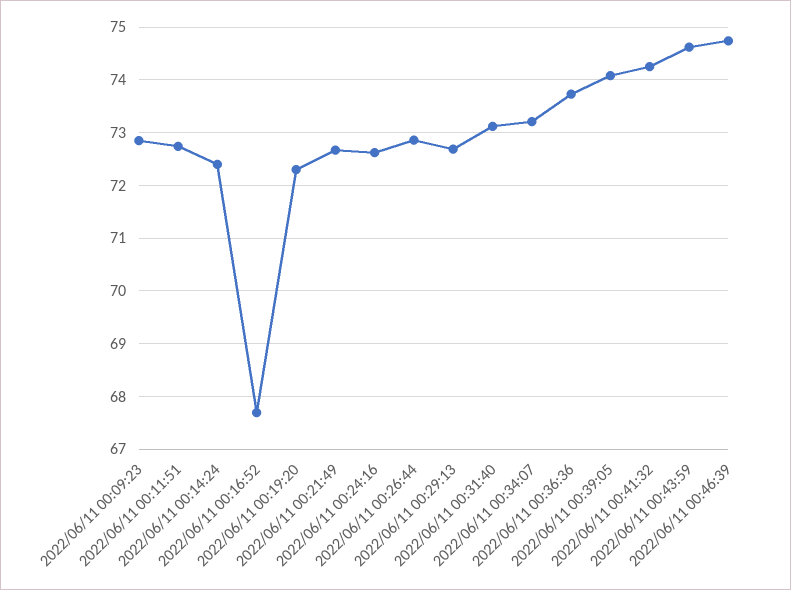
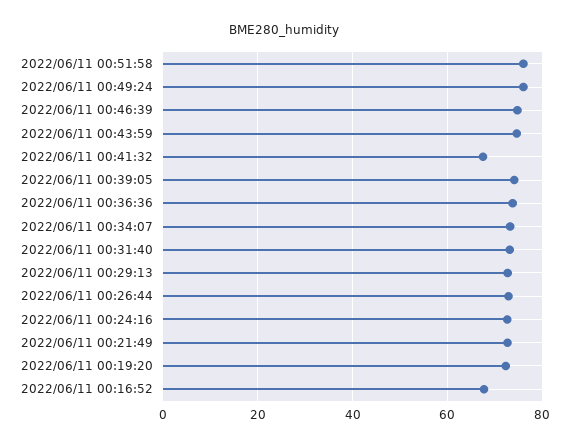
2022/06/11 00:09:23: 72.8 -> none
2022/06/11 00:11:51: 72.8 -> none
2022/06/11 00:14:24: 72.4 -> none
2022/06/11 00:41:32: 74.2 -> 68
2022/06/11 00:51:58: none -> 76
2022/06/11 00:49:24: none -> 76

